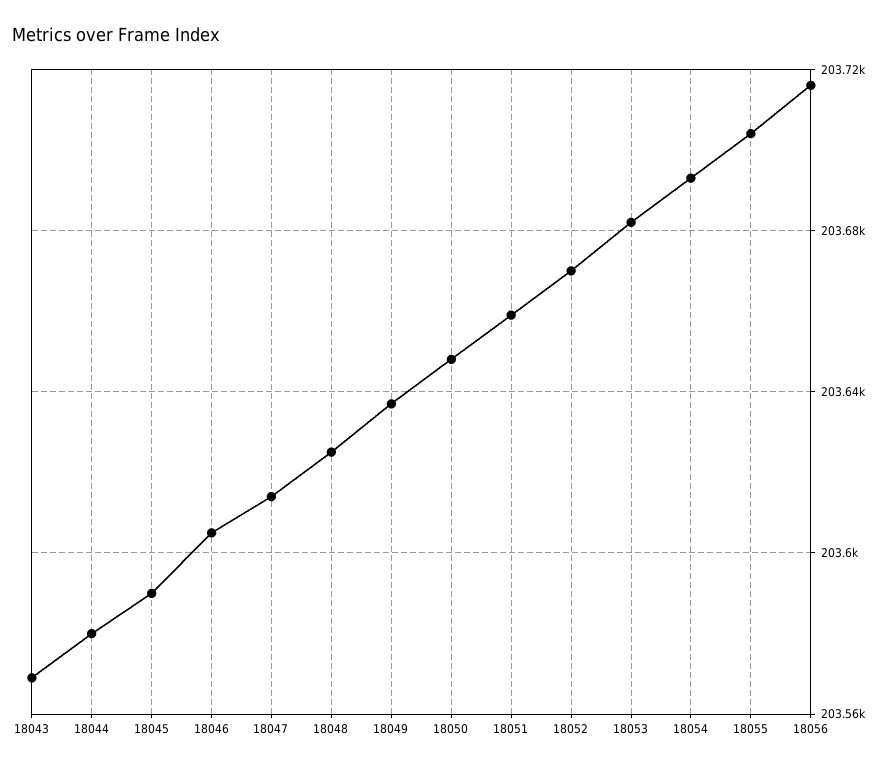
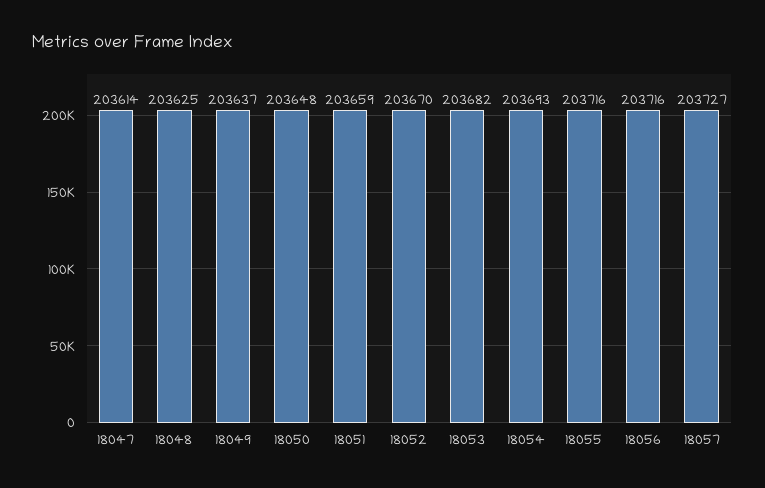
18043: 203570 -> none
18044: 203580 -> none
18045: 203590 -> none
18046: 203605 -> none
18055: 203705 -> 203716
18057: none -> 203727

